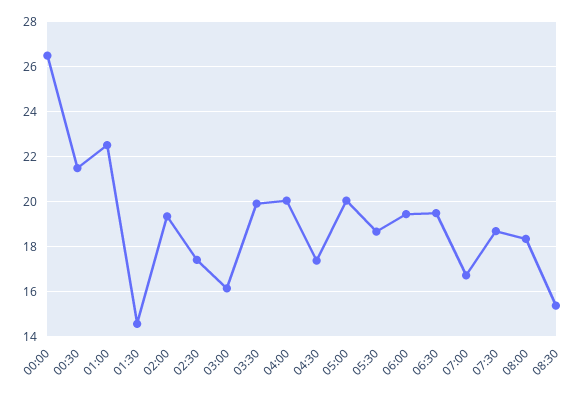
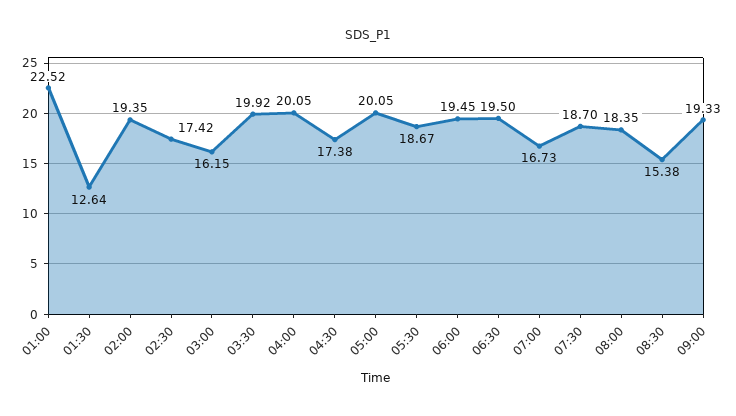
00:00: 26.5 -> none
00:30: 21.5 -> none
01:30: 14.5 -> 12.64
09:00: none -> 19.33

